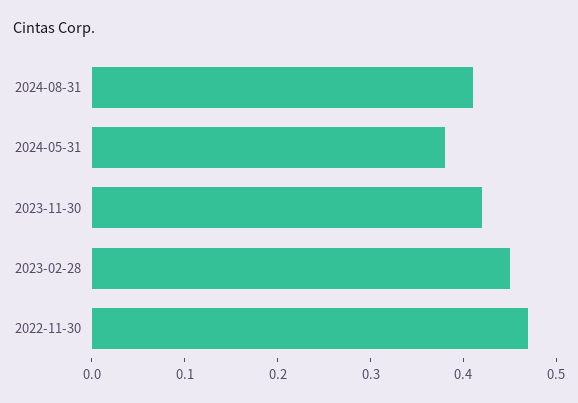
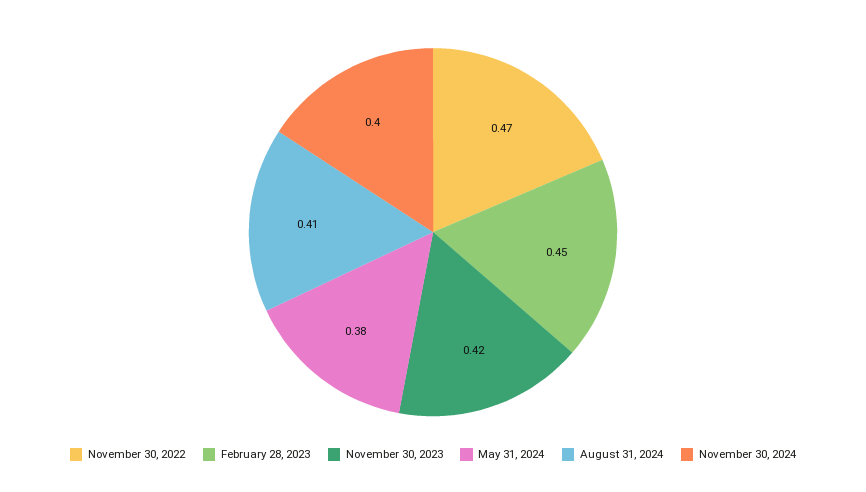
November 30, 2024: none -> 0.4

